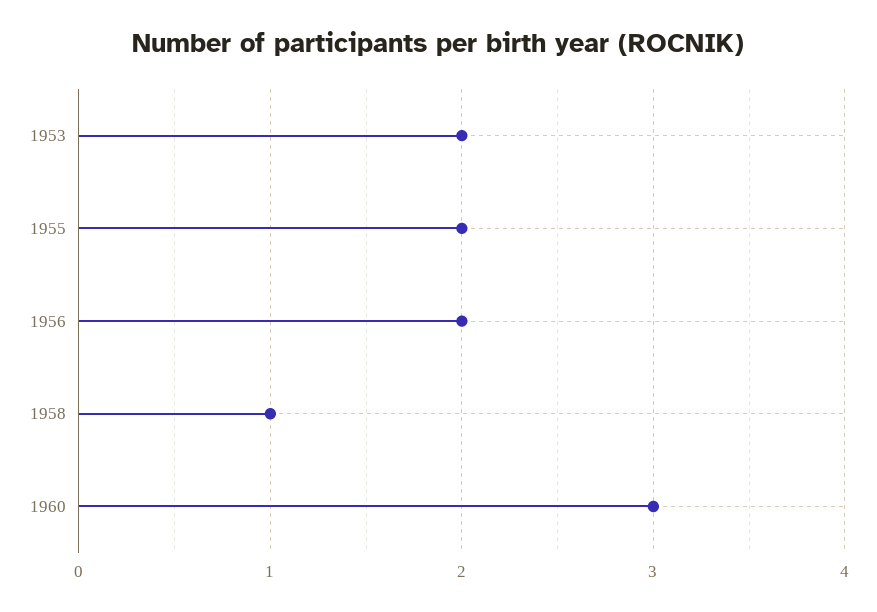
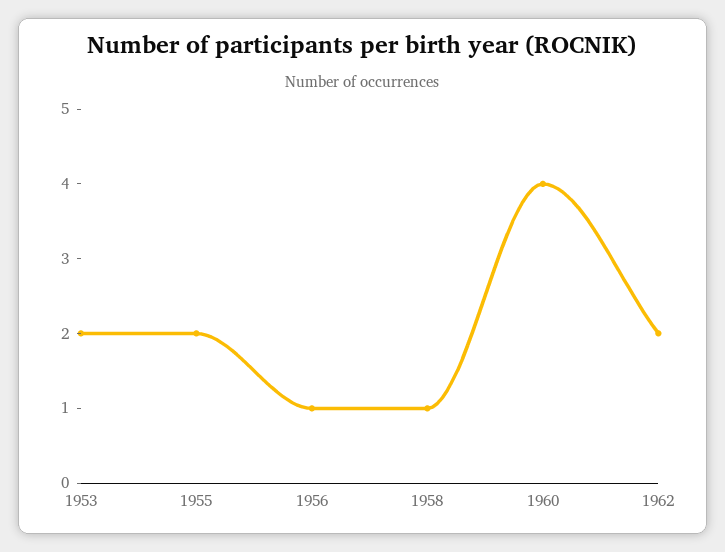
1956: 2 -> 1
1960: 3 -> 4
1962: none -> 2

